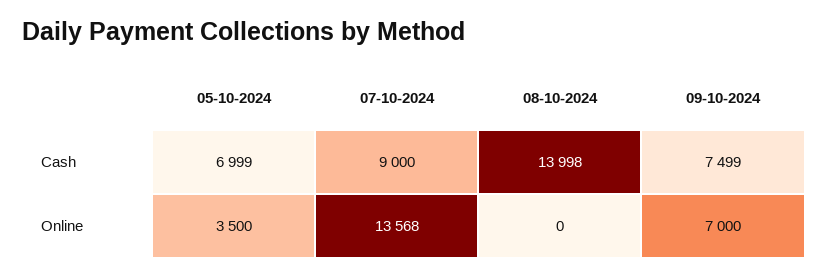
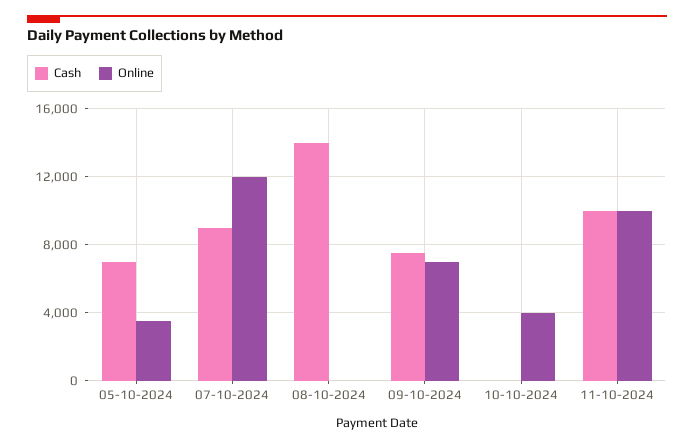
Online, 07-10-2024: 13568 -> 12000
Cash, 10-10-2024: none -> 0
Online, 10-10-2024: none -> 4000
Cash, 11-10-2024: none -> 10000
Online, 11-10-2024: none -> 10000

